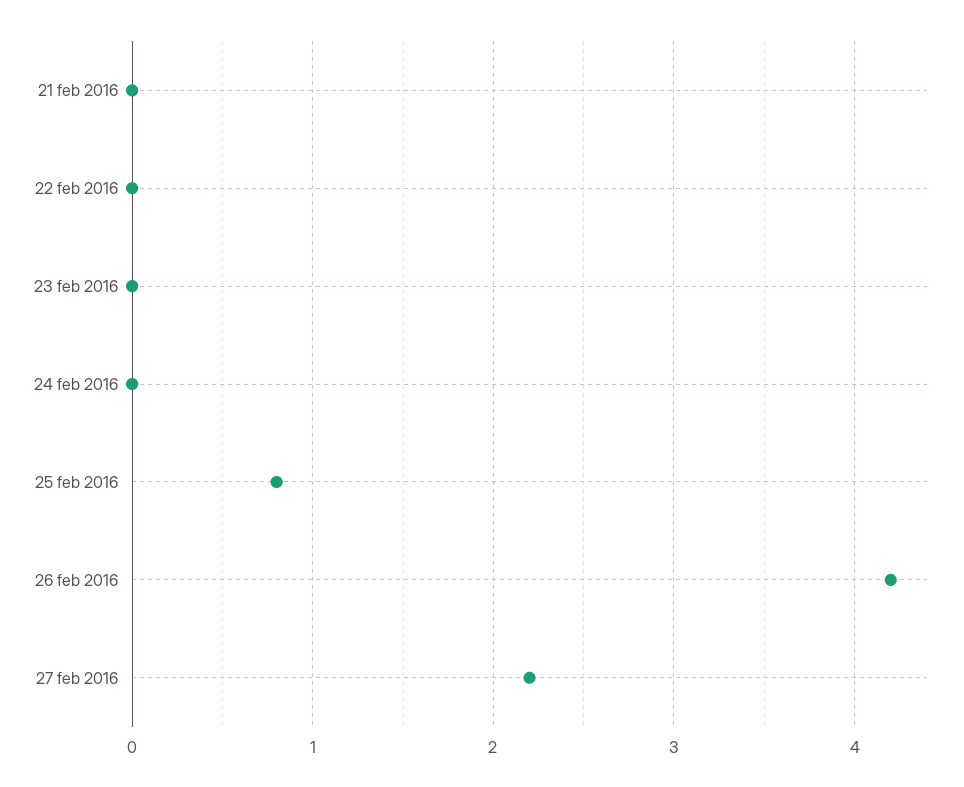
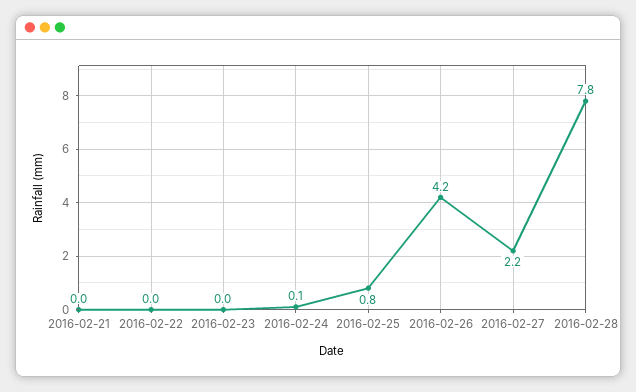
24 feb 2016: 0 -> 0.1
2016-02-28: none -> 7.8

